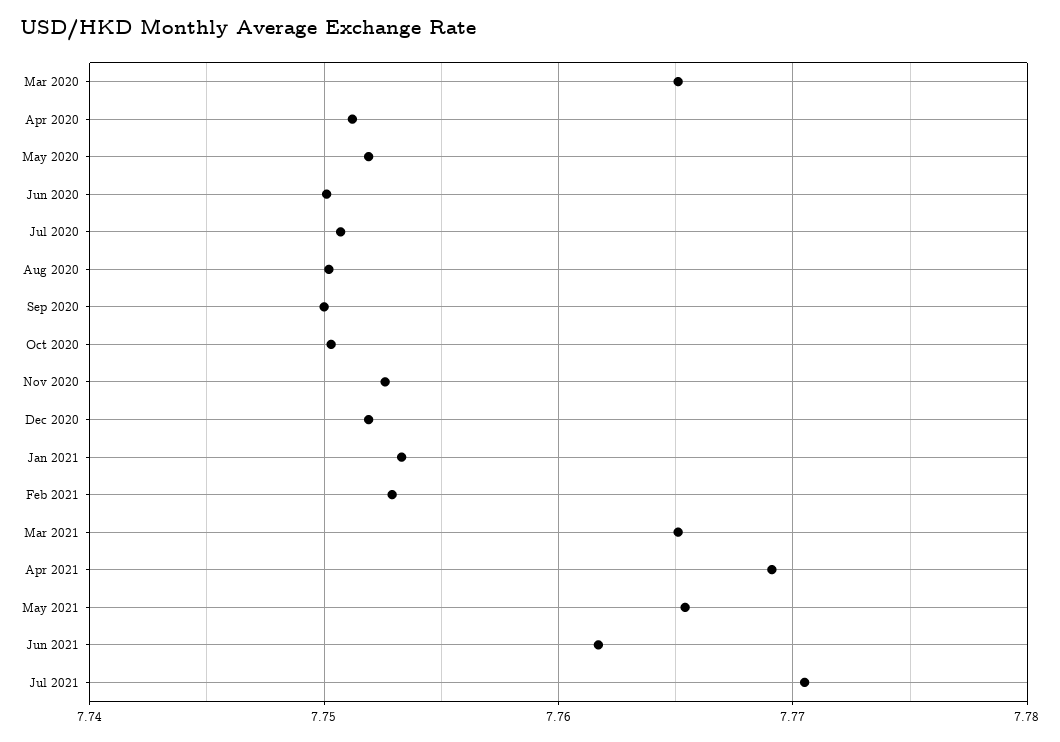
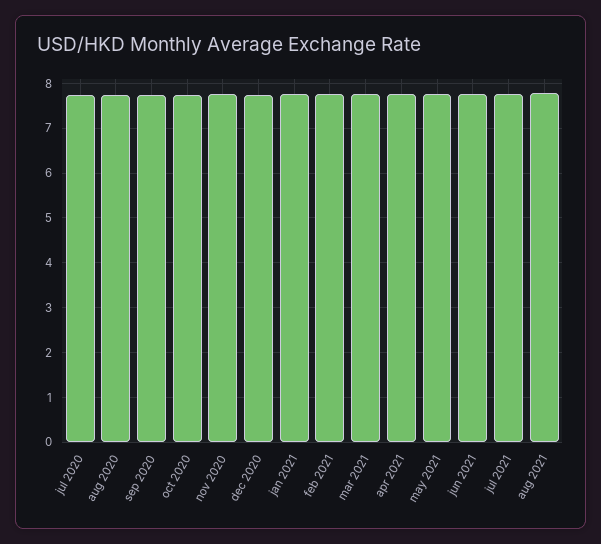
Mar 2020: 7.765 -> none
Apr 2020: 7.751 -> none
May 2020: 7.752 -> none
Jun 2020: 7.75 -> none
aug 2021: none -> 7.8

